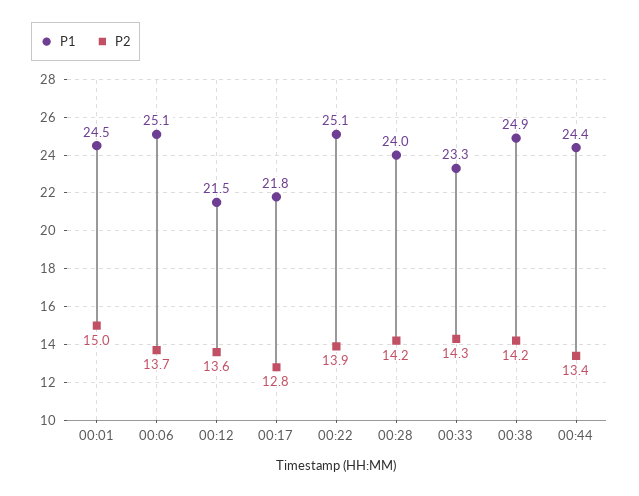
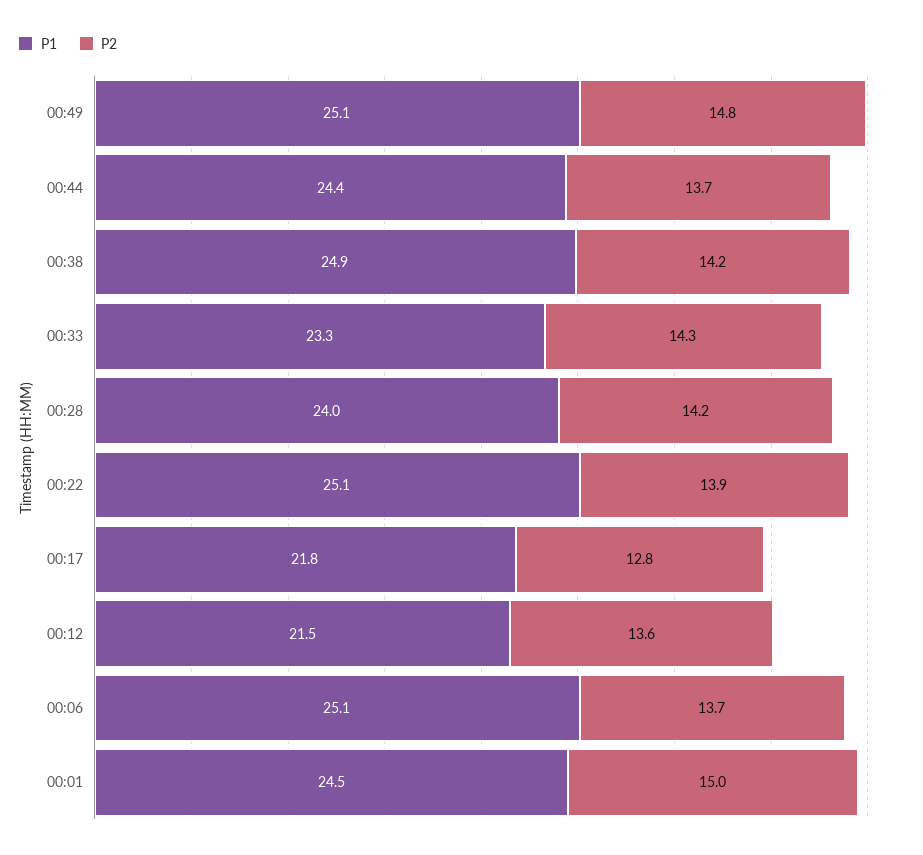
P2, 00:44: 13.4 -> 13.7
P1, 00:49: none -> 25.1
P2, 00:49: none -> 14.8

